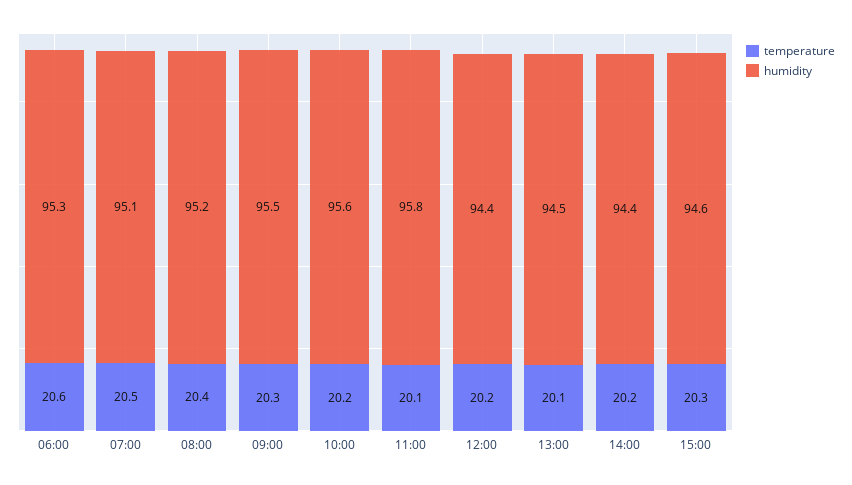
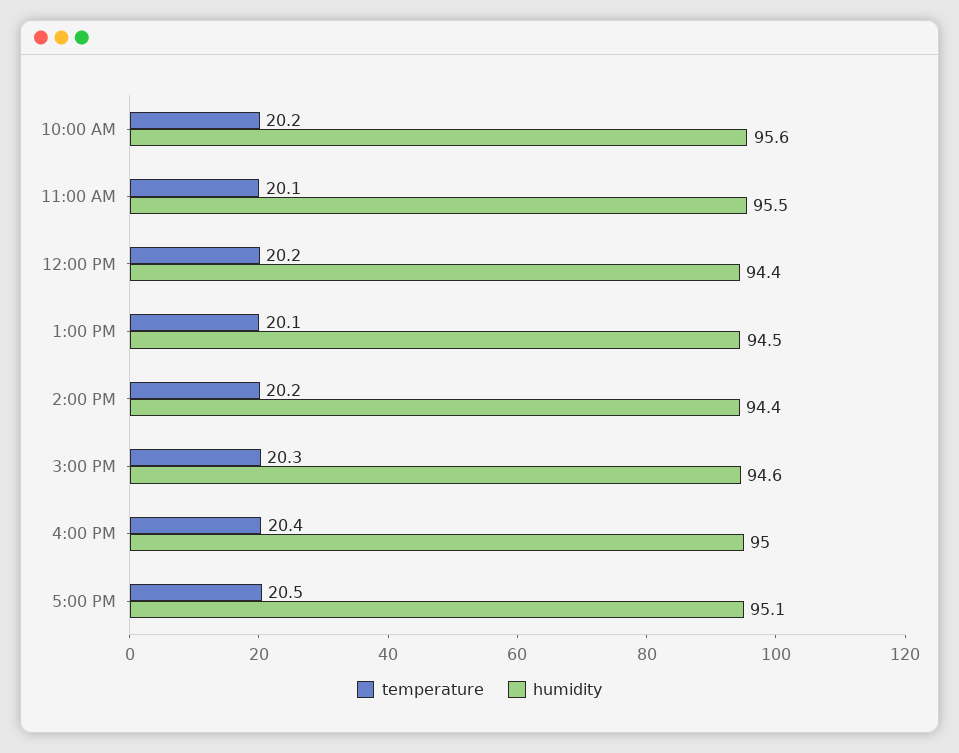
temperature, 06:00: 20.6 -> none
humidity, 06:00: 95.3 -> none
temperature, 07:00: 20.5 -> none
humidity, 07:00: 95.1 -> none
temperature, 08:00: 20.4 -> none
humidity, 08:00: 95.2 -> none
temperature, 09:00: 20.3 -> none
humidity, 09:00: 95.5 -> none
humidity, 11:00: 95.8 -> 95.5
temperature, 4:00 PM: none -> 20.4
humidity, 4:00 PM: none -> 95
temperature, 5:00 PM: none -> 20.5
humidity, 5:00 PM: none -> 95.1

